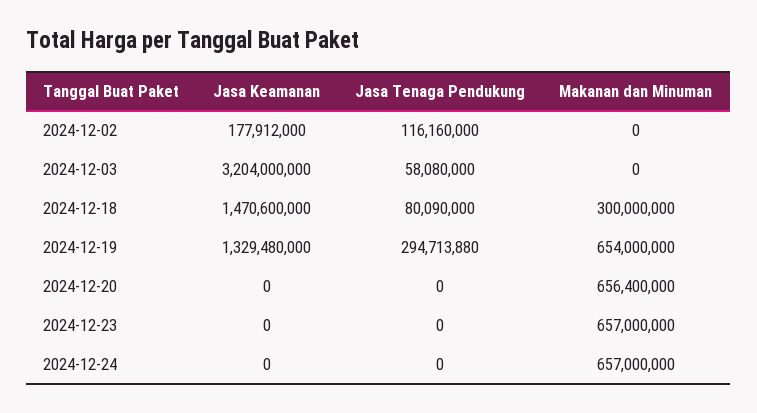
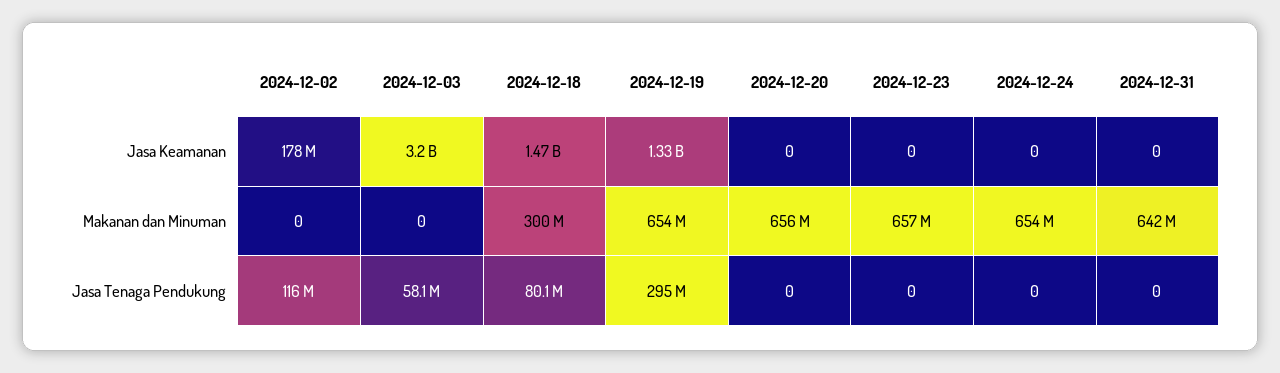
Makanan dan Minuman, 2024-12-24: 657000000 -> 654000000
Jasa Keamanan, 2024-12-31: none -> 0
Makanan dan Minuman, 2024-12-31: none -> 642000000
Jasa Tenaga Pendukung, 2024-12-31: none -> 0

